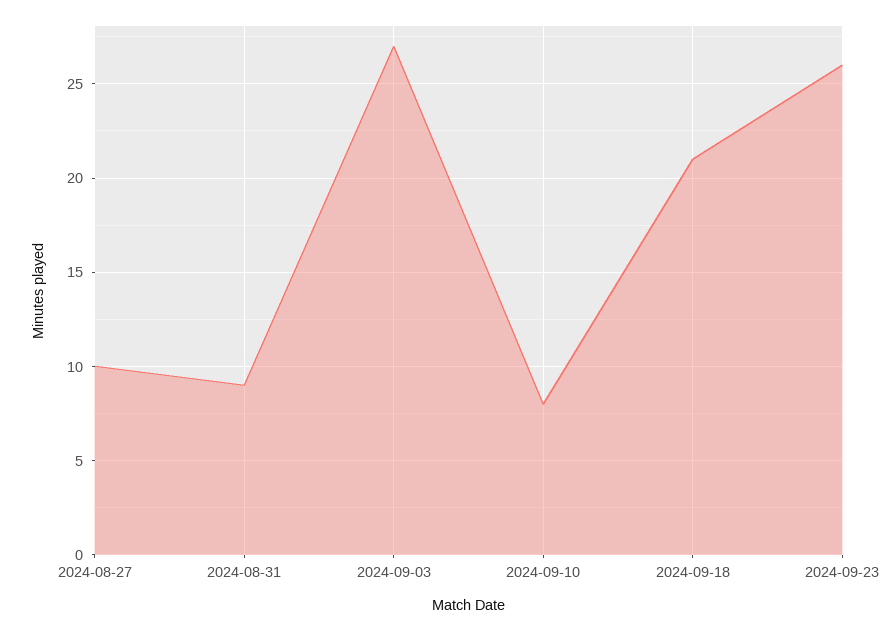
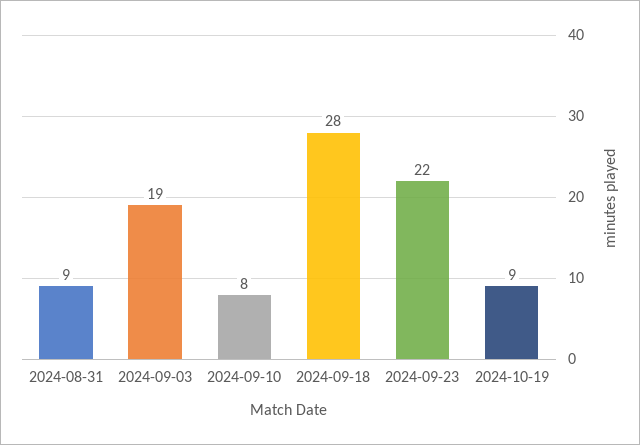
2024-08-27: 10 -> none
2024-09-03: 27 -> 19
2024-09-18: 21 -> 28
2024-09-23: 26 -> 22
2024-10-19: none -> 9

